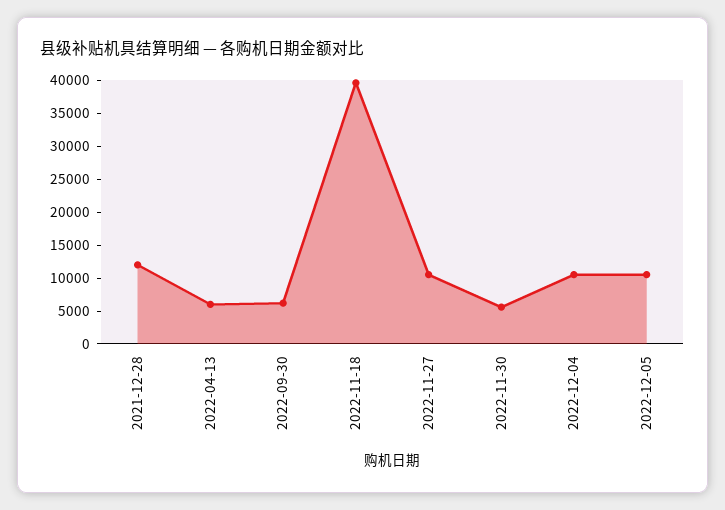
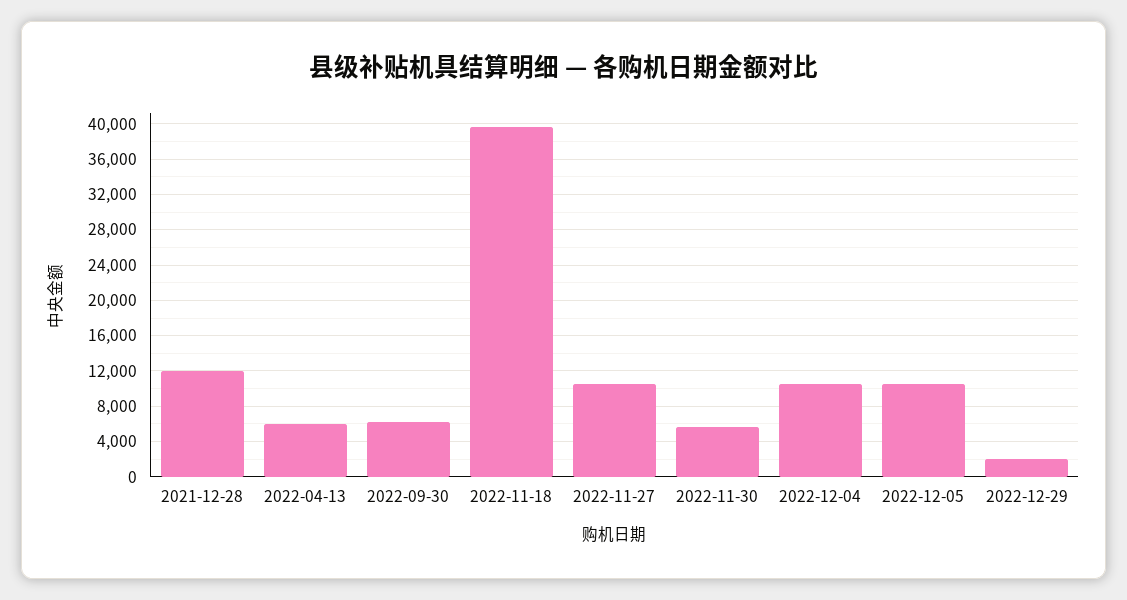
2022-12-29: none -> 2000

